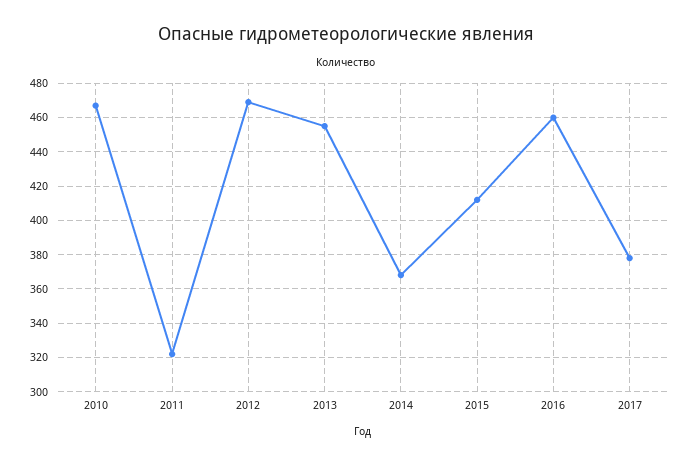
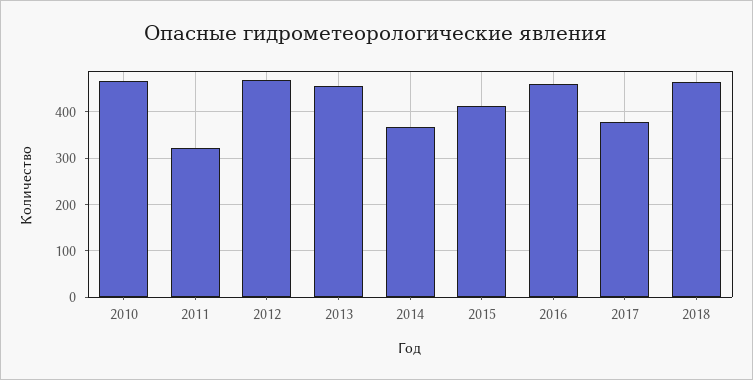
2018: none -> 460

